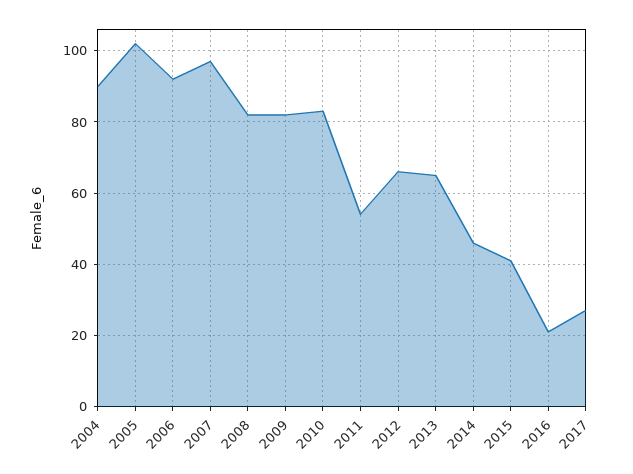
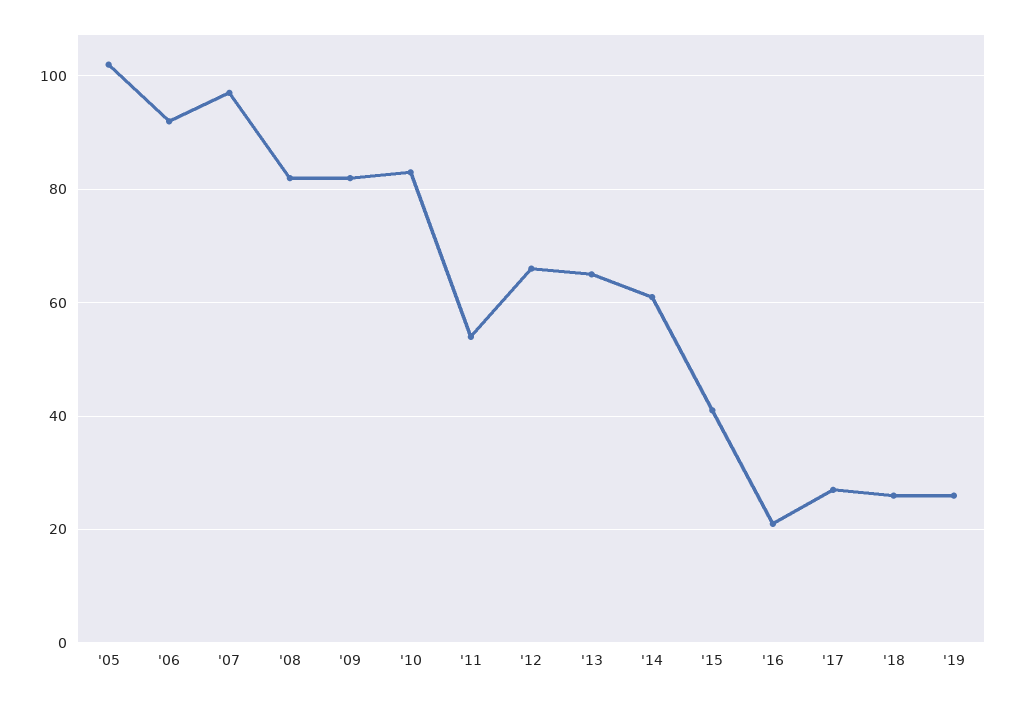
2004: 90 -> none
2014: 45 -> 60
'18: none -> 25
'19: none -> 25

